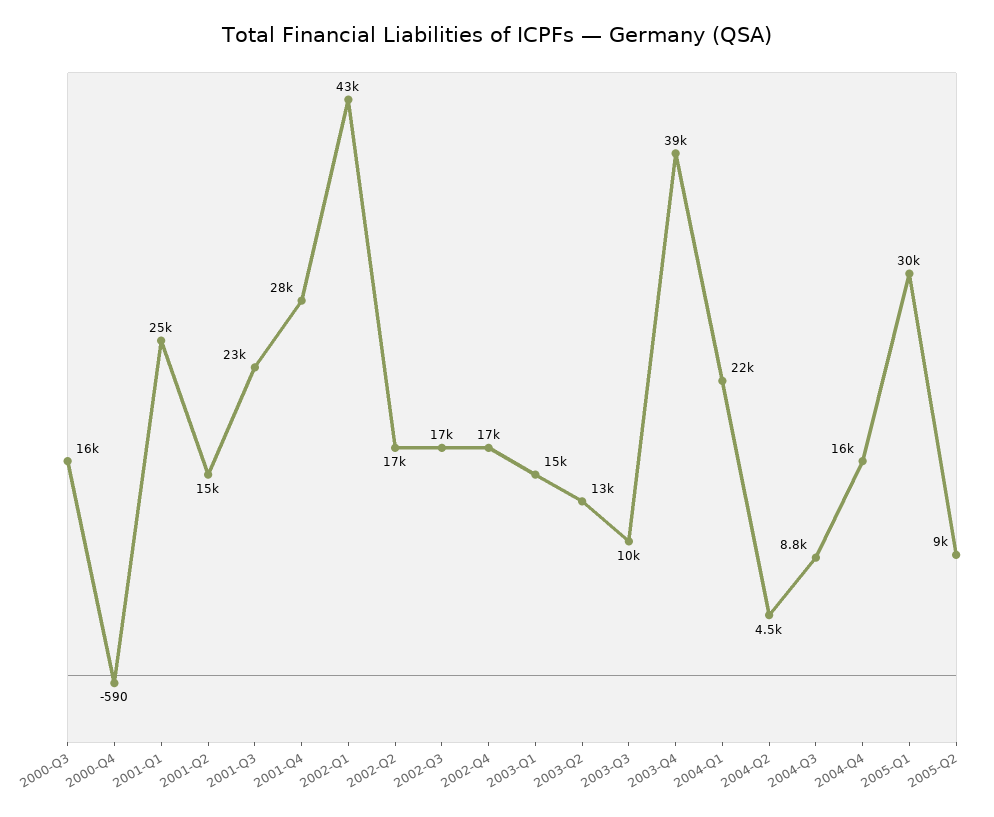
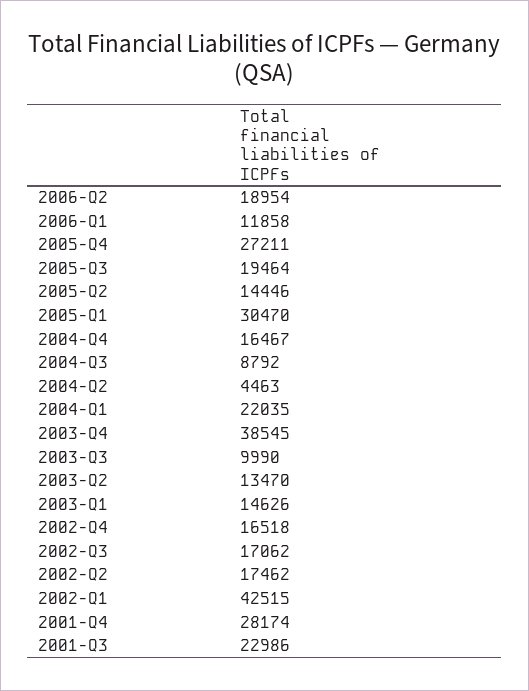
2000-Q3: 16000 -> none
2000-Q4: -590 -> none
2001-Q1: 25000 -> none
2001-Q2: 15000 -> none
2005-Q2: 9000 -> 14446
2006-Q2: none -> 18954
2006-Q1: none -> 11858
2005-Q4: none -> 27211
2005-Q3: none -> 19464

